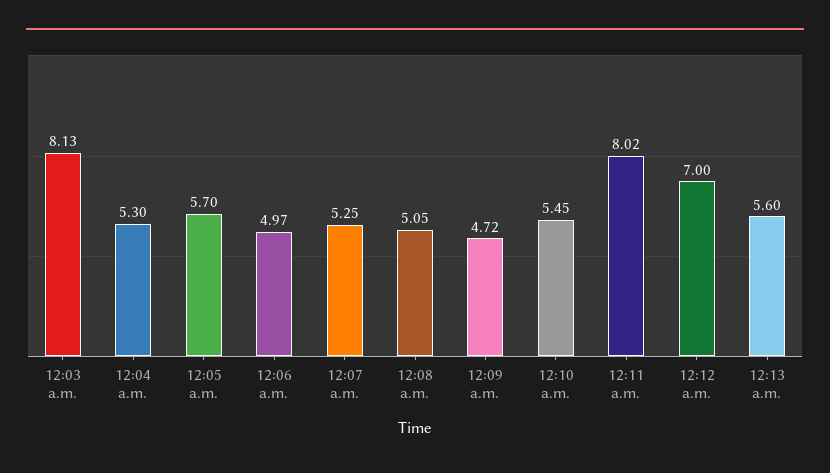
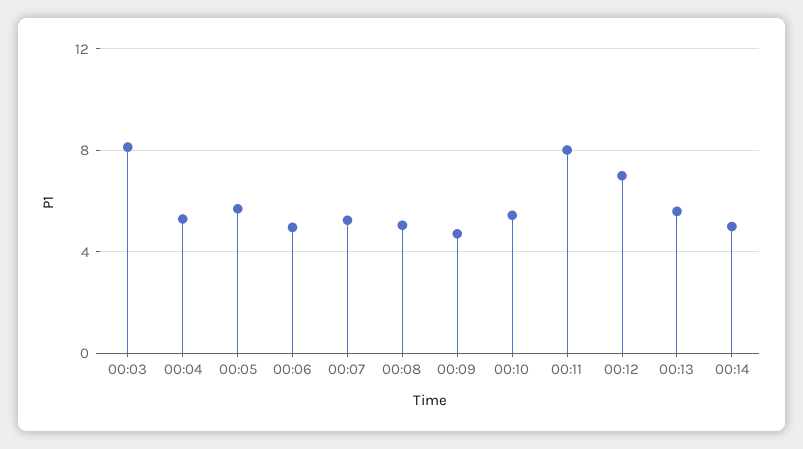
00:14: none -> 5

